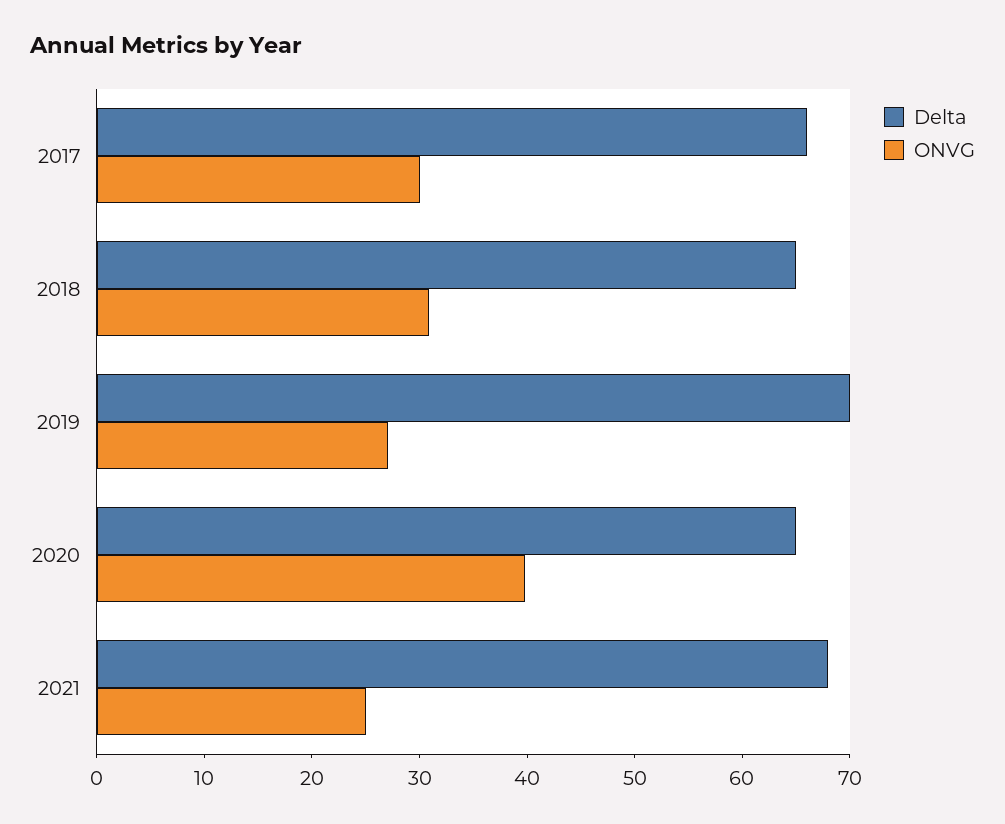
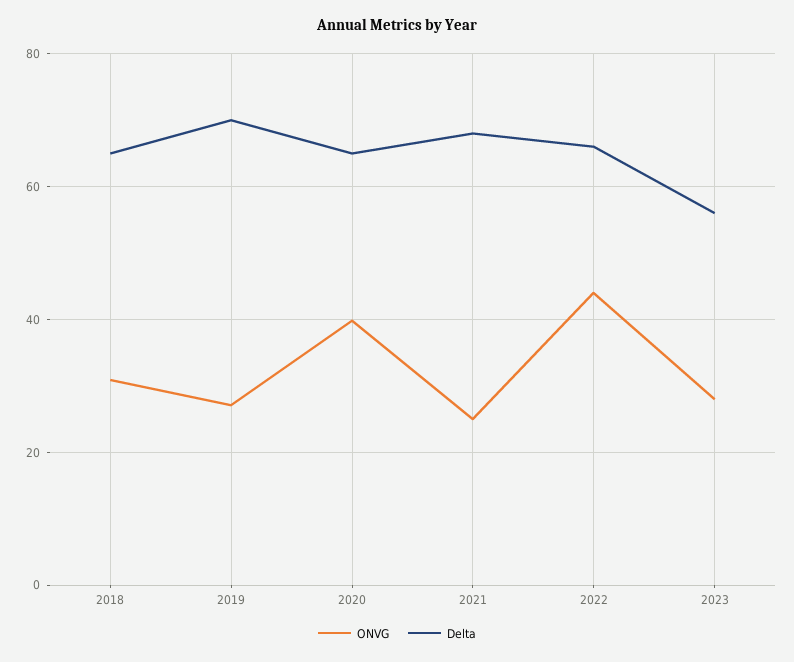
Delta, 2017: 66 -> none
ONVG, 2017: 30 -> none
ONVG, 2022: none -> 44
Delta, 2022: none -> 66
ONVG, 2023: none -> 28
Delta, 2023: none -> 56

